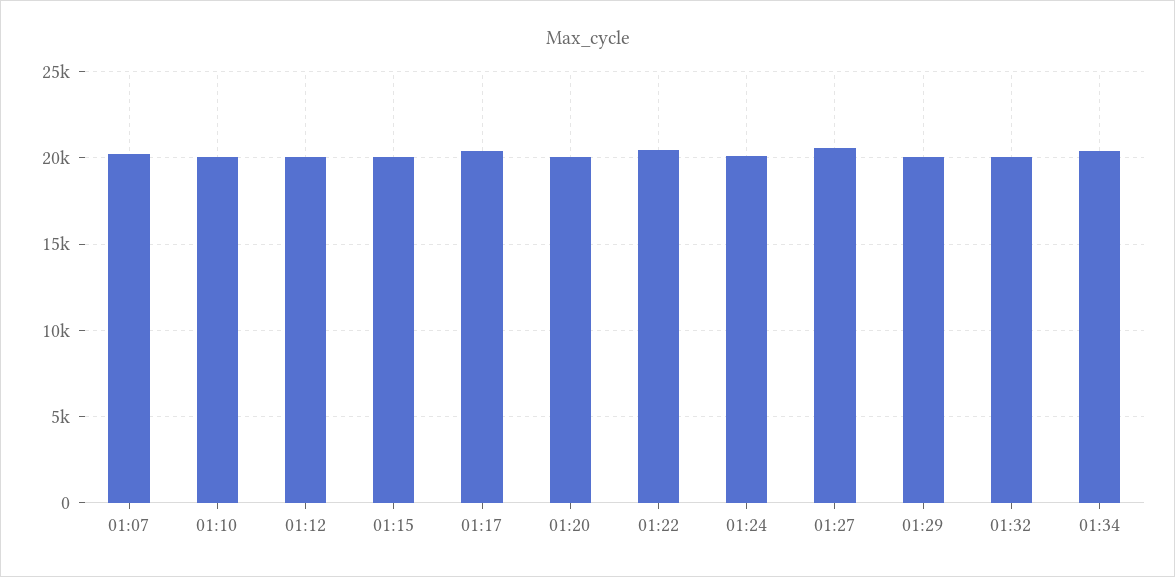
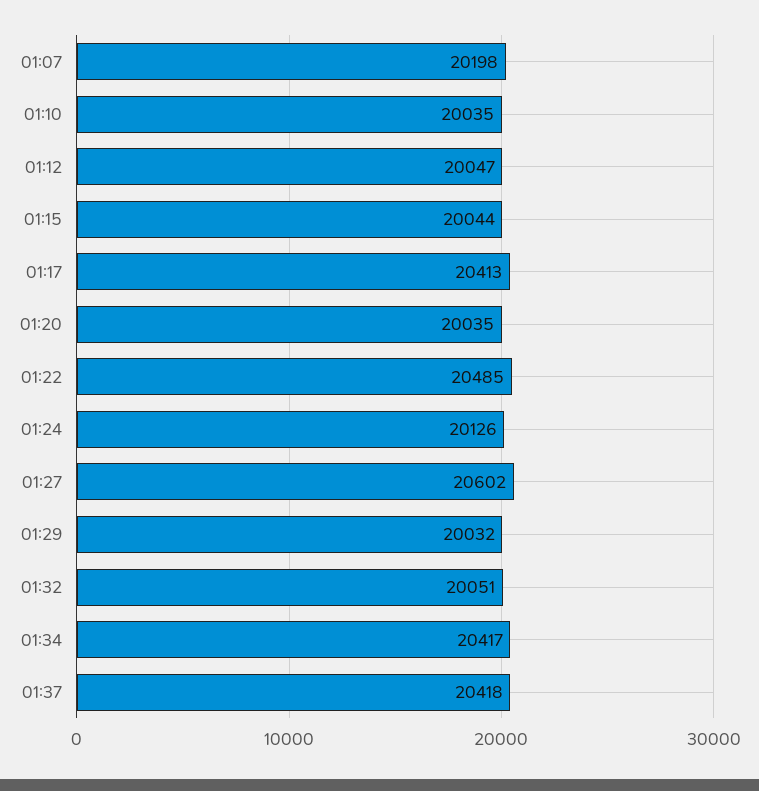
01:37: none -> 20418

